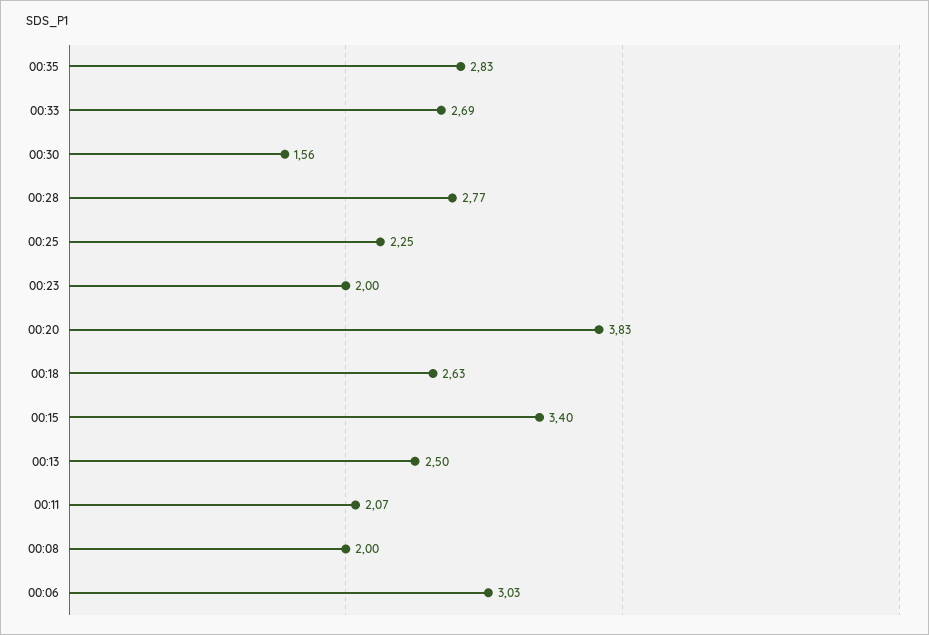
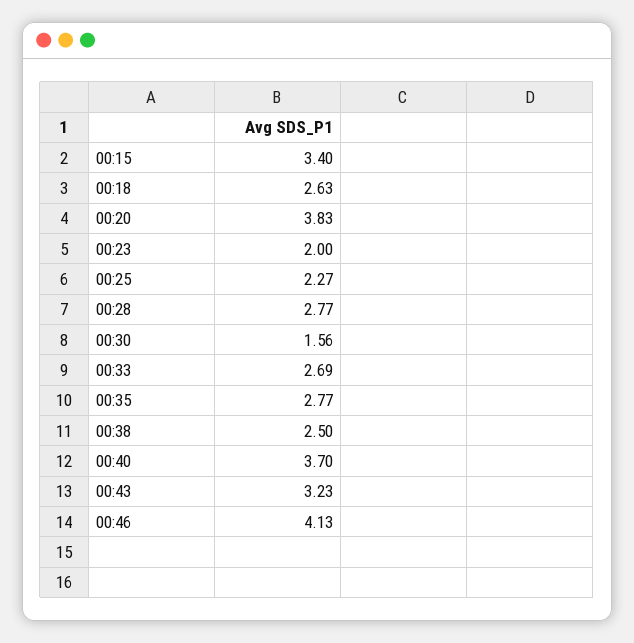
00:35: 2.83 -> 2.77
00:25: 2.25 -> 2.27
00:13: 2.5 -> none
00:11: 2.07 -> none
00:08: 2 -> none
00:06: 3.03 -> none
00:38: none -> 2.5
00:40: none -> 3.7
00:43: none -> 3.23
00:46: none -> 4.13

